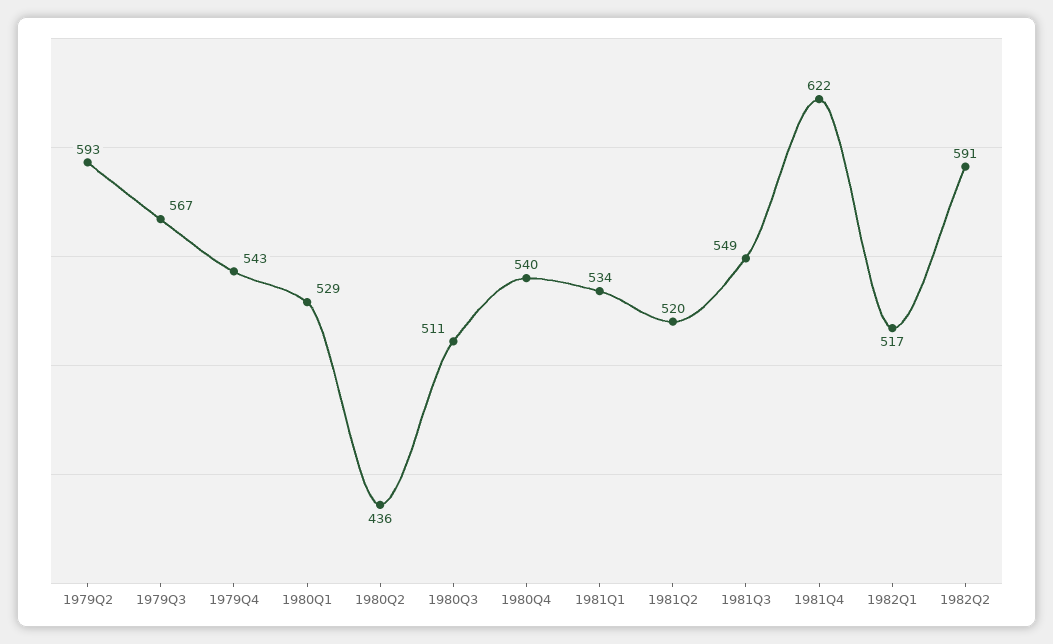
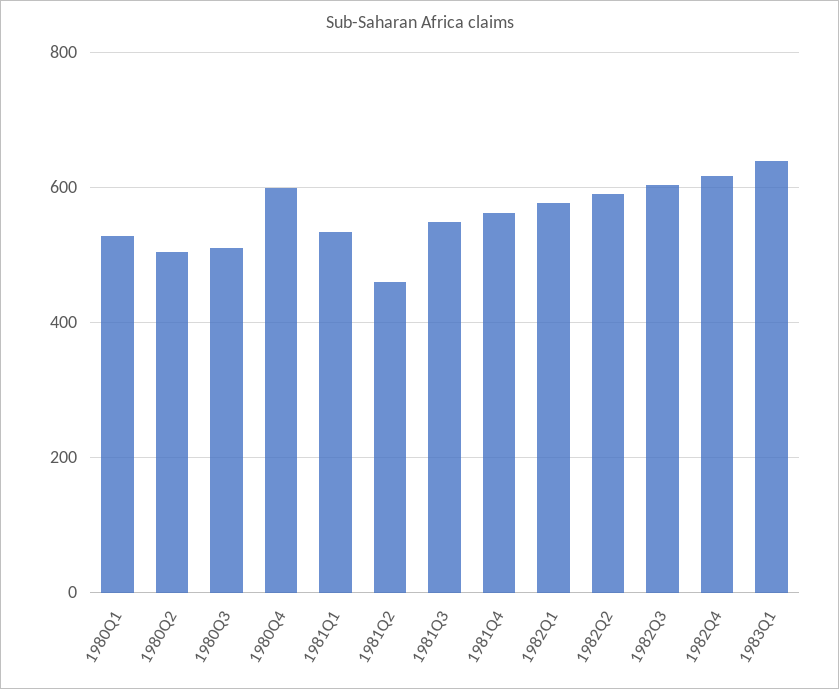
1979Q2: 593 -> none
1979Q3: 567 -> none
1979Q4: 543 -> none
1980Q2: 436 -> 500
1980Q4: 540 -> 600
1981Q2: 520 -> 460
1981Q4: 622 -> 560
1982Q1: 517 -> 580
1982Q3: none -> 600
1982Q4: none -> 620
1983Q1: none -> 640

